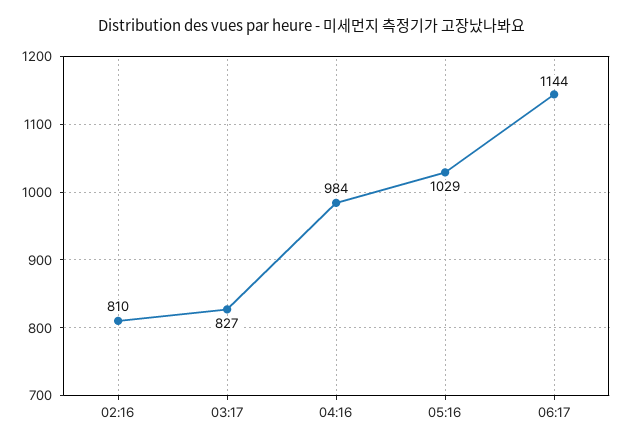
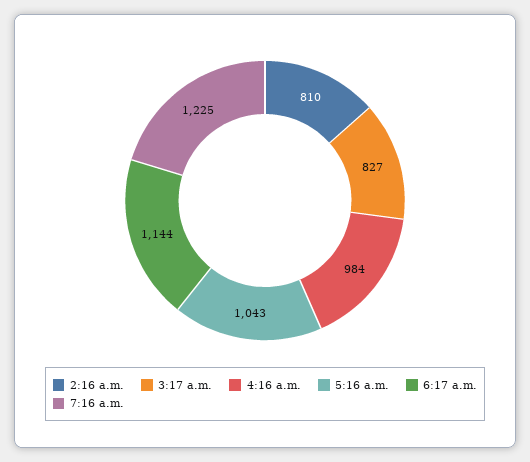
05:16: 1029 -> 1043
7:16 a.m.: none -> 1225

